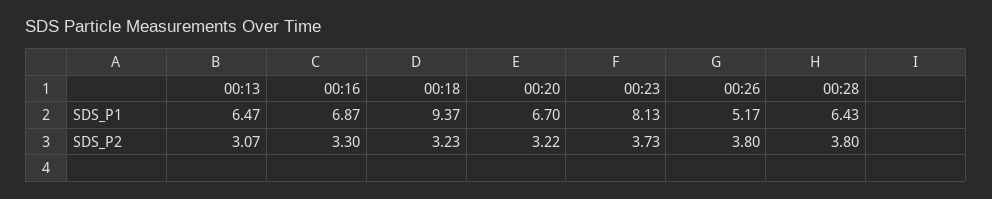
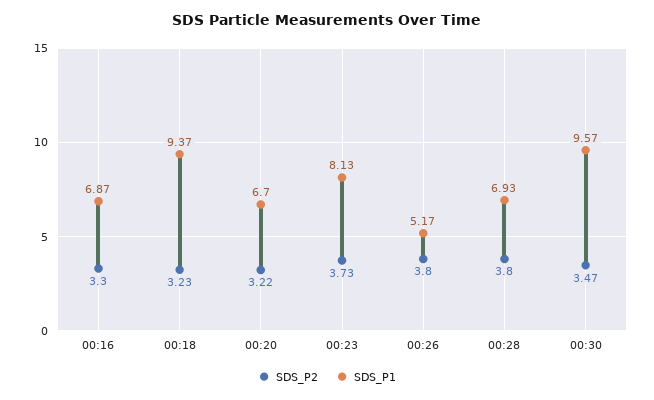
SDS_P1, 00:13: 6.47 -> none
SDS_P1, 00:28: 6.43 -> 6.93
SDS_P2, 00:13: 3.07 -> none
SDS_P2, 00:30: none -> 3.47
SDS_P1, 00:30: none -> 9.57

